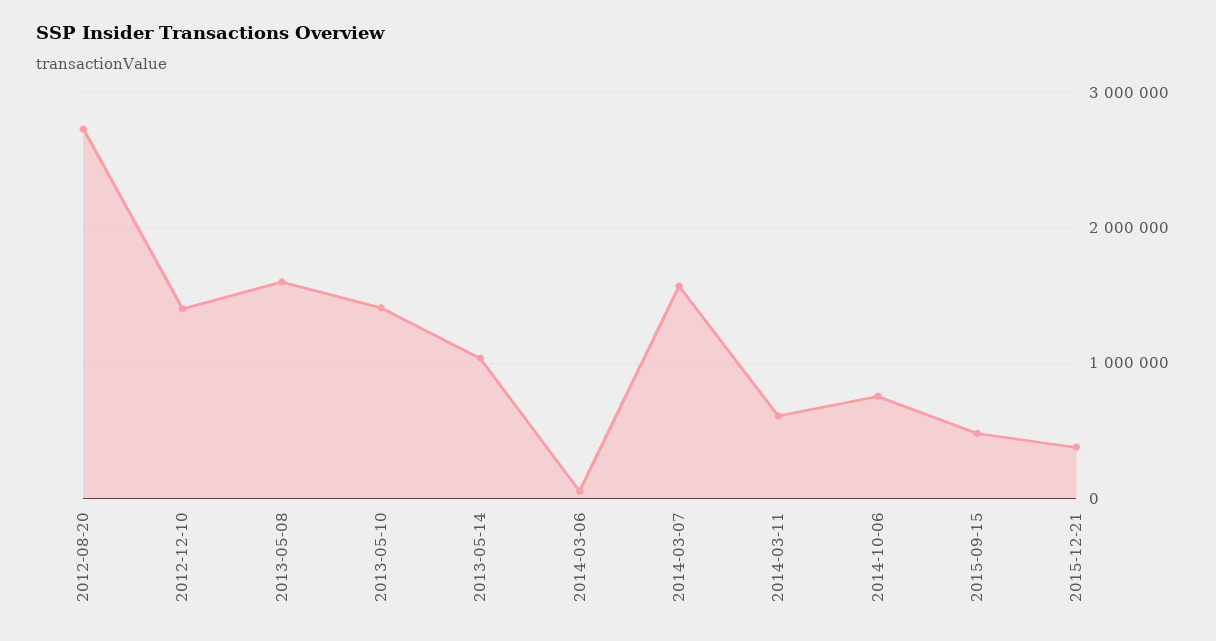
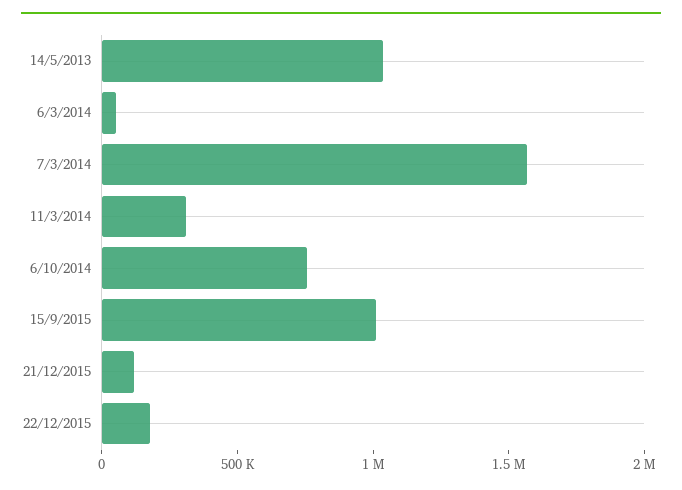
2012-08-20: 2700000 -> none
2012-12-10: 1400000 -> none
2013-05-08: 1600000 -> none
2013-05-10: 1400000 -> none
2014-03-11: 600000 -> 300000
2015-09-15: 500000 -> 1000000
2015-12-21: 400000 -> 100000
22/12/2015: none -> 200000

